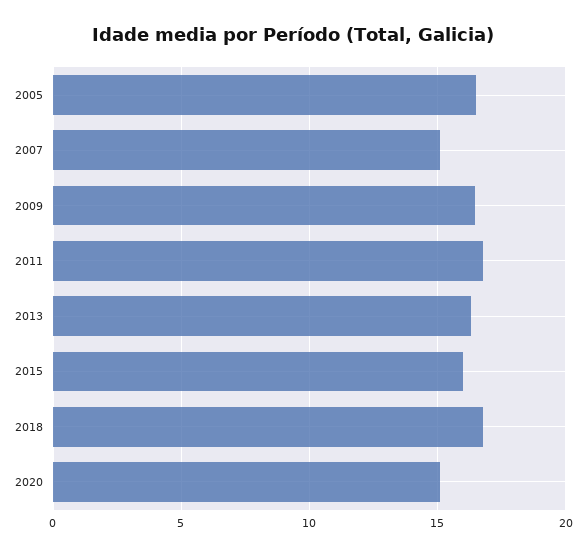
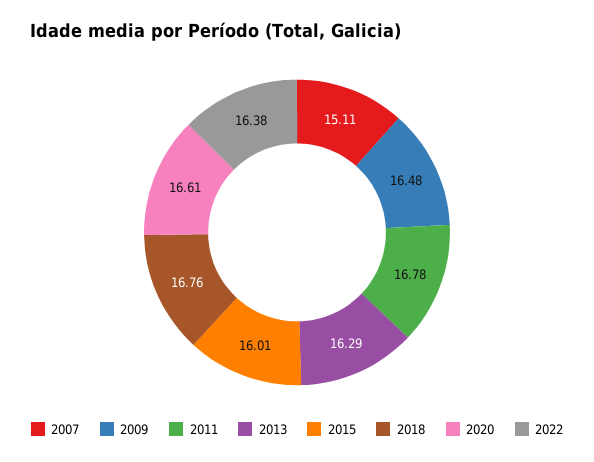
2005: 16.5 -> none
2020: 15 -> 16.61
2022: none -> 16.38

